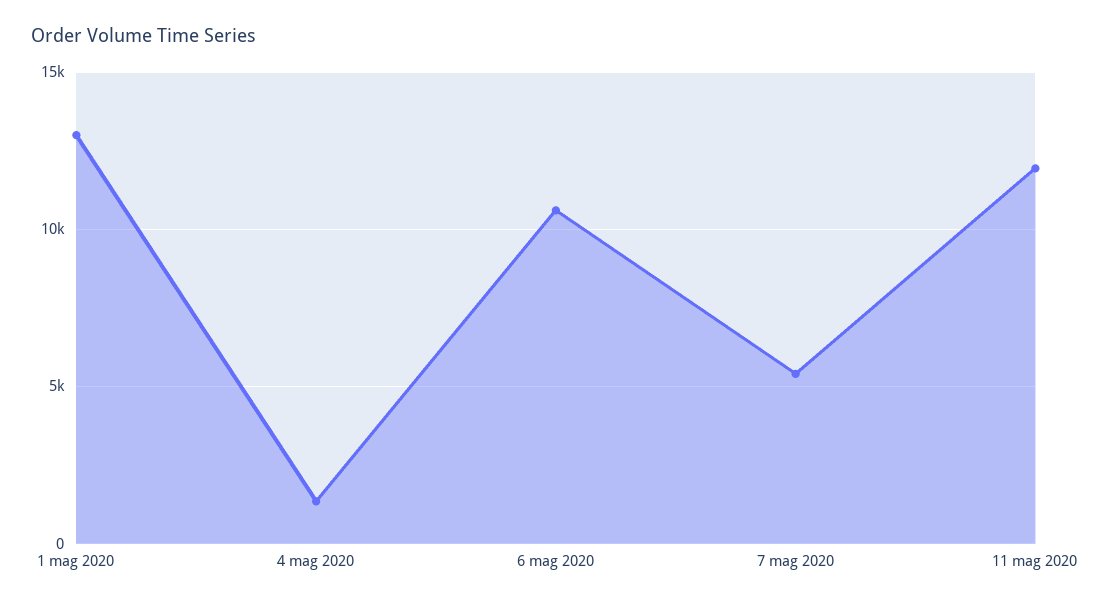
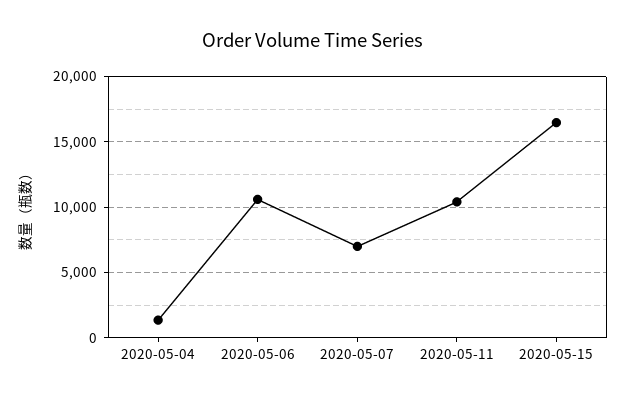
1 mag 2020: 13000 -> none
7 mag 2020: 5500 -> 7000
11 mag 2020: 12000 -> 10500
2020-05-15: none -> 16500

